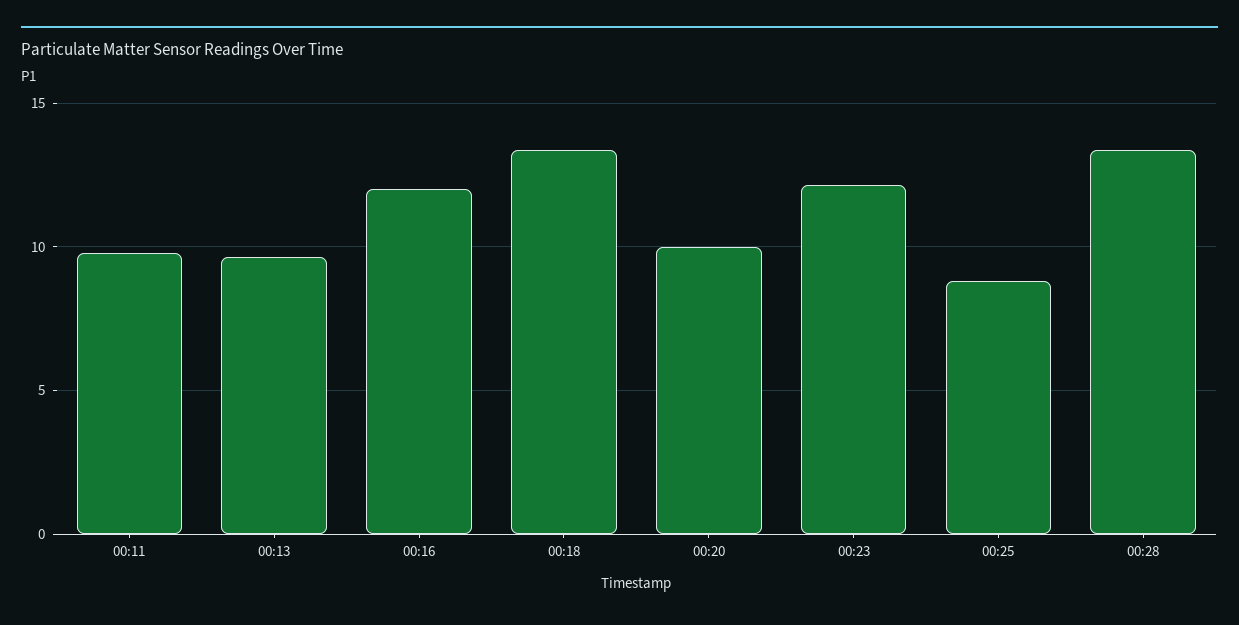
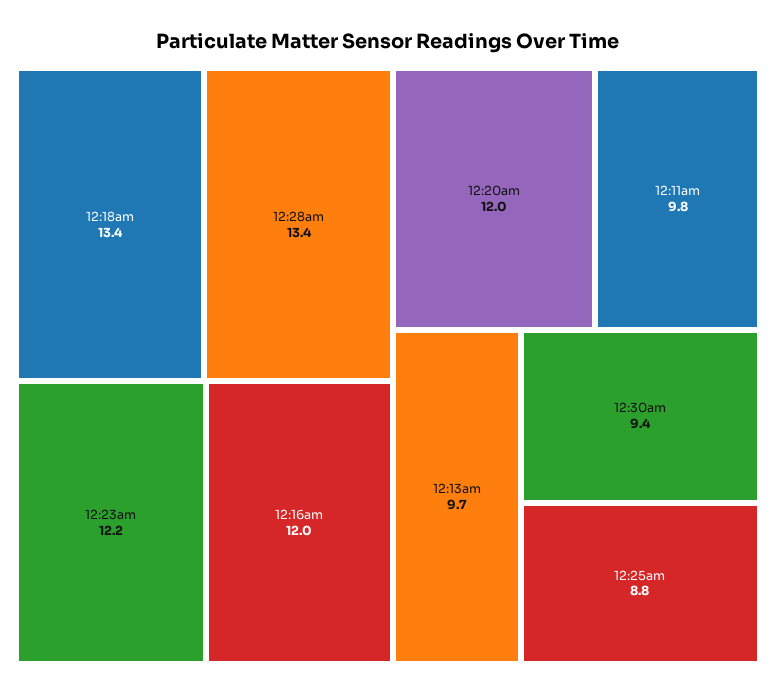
00:20: 10 -> 12
12:30am: none -> 9.4

